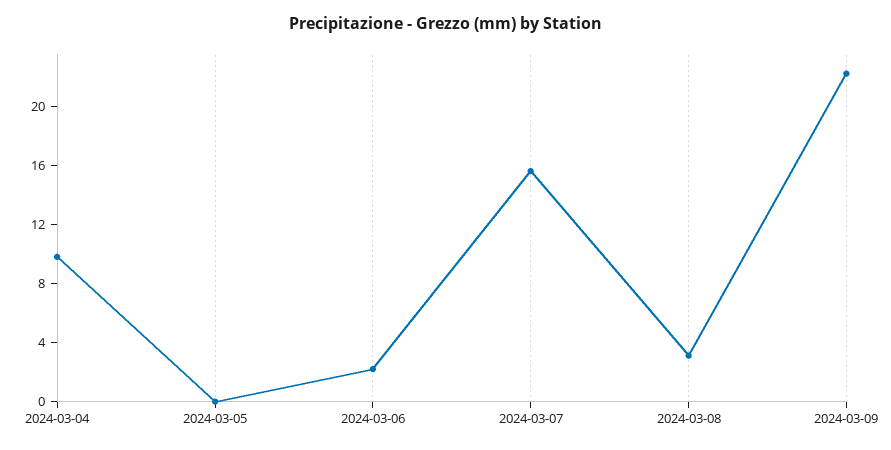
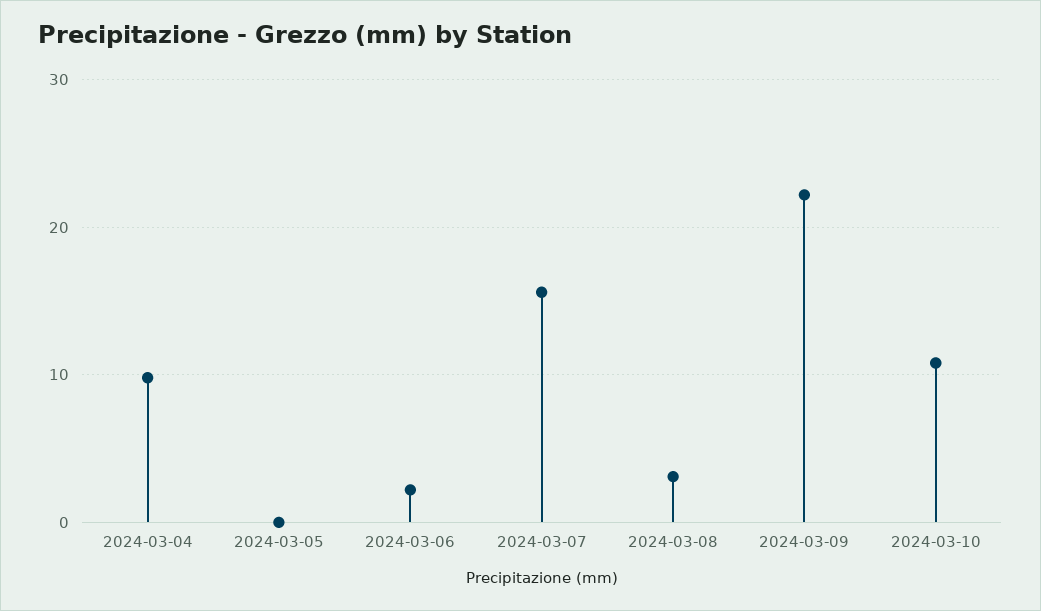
2024-03-10: none -> 11

